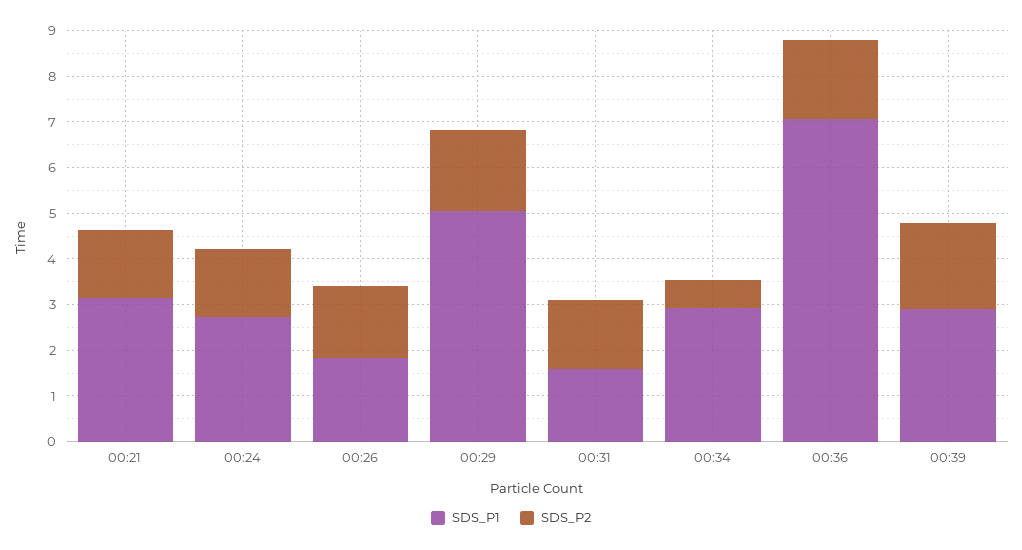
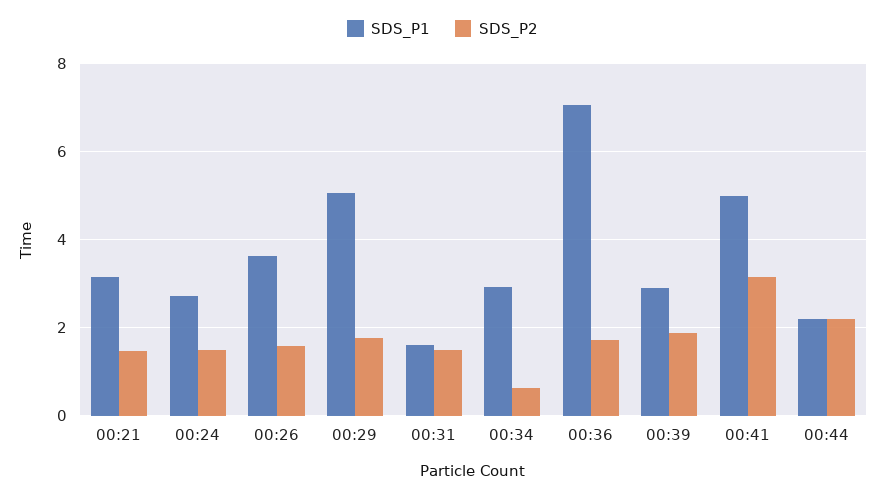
SDS_P1, 00:26: 1.8 -> 3.6
SDS_P1, 00:41: none -> 5
SDS_P2, 00:41: none -> 3.2
SDS_P1, 00:44: none -> 2.2
SDS_P2, 00:44: none -> 2.2

